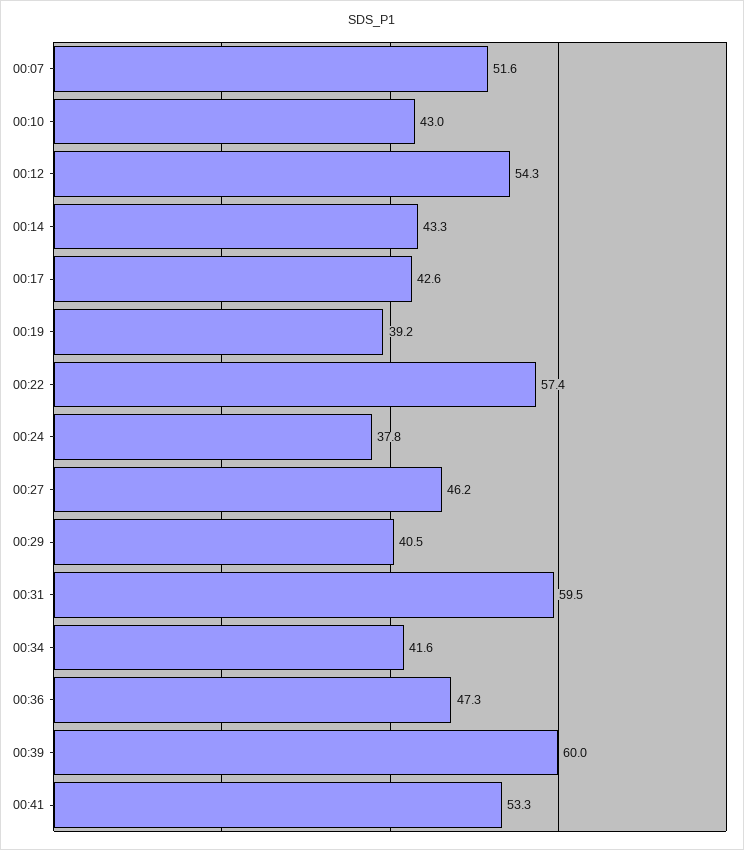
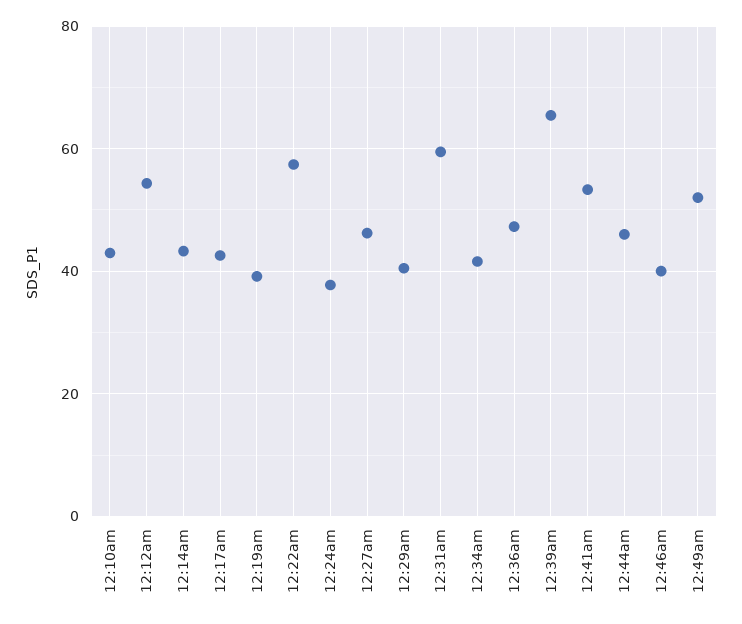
00:07: 51.6 -> none
00:39: 60 -> 66
12:44am: none -> 46
12:46am: none -> 40
12:49am: none -> 52

